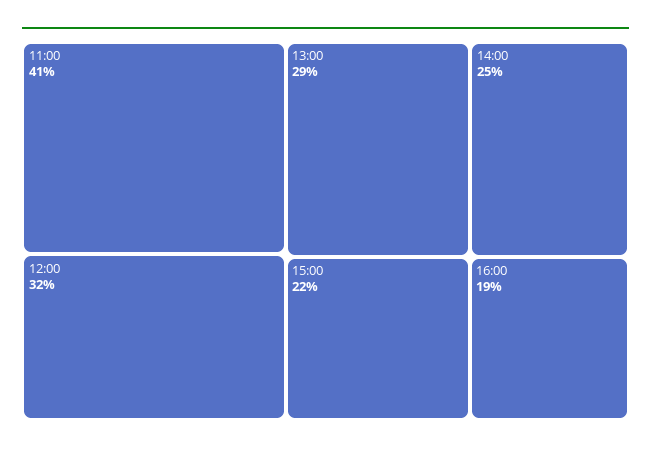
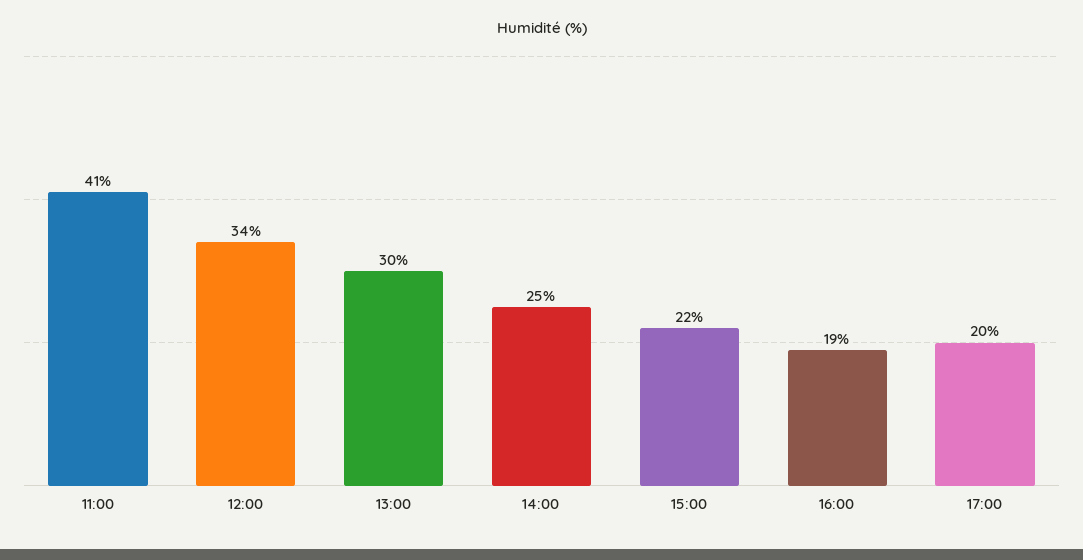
12:00: 32 -> 34
13:00: 29 -> 30
17:00: none -> 20

